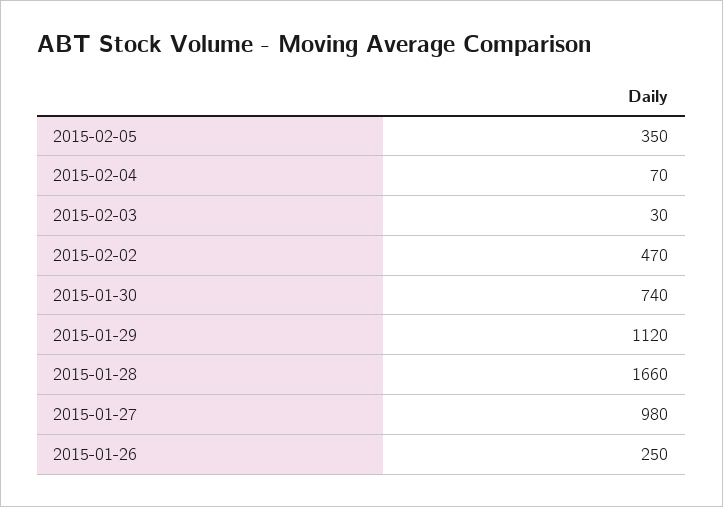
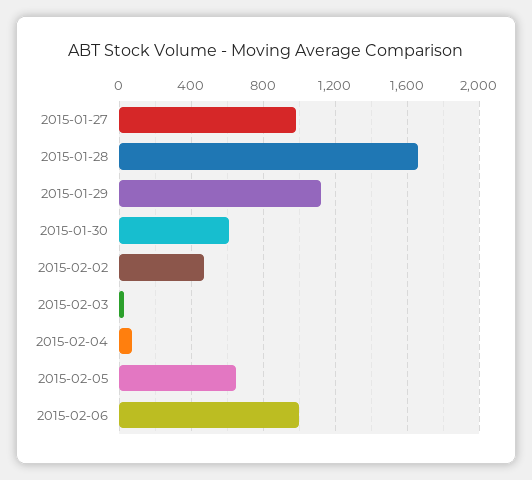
2015-02-05: 350 -> 650
2015-01-30: 740 -> 600
2015-01-26: 250 -> none
2015-02-06: none -> 1000

